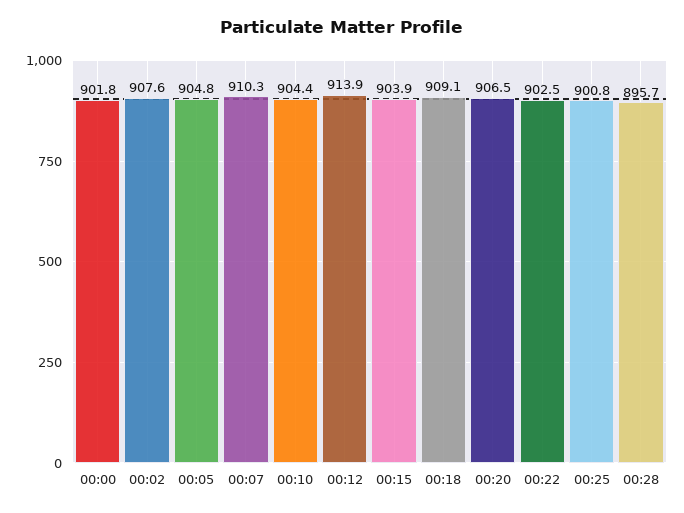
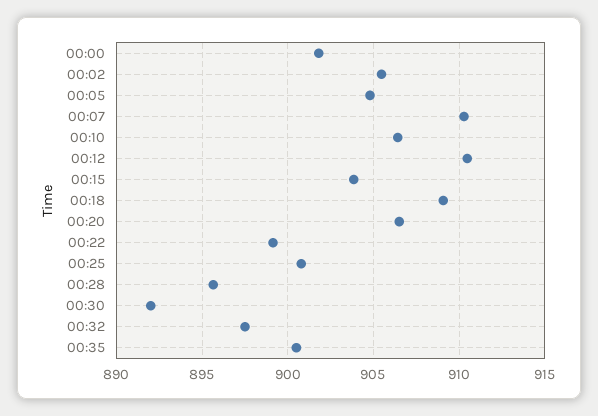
00:02: 907.6 -> 905.5
00:10: 904.4 -> 906.5
00:12: 913.9 -> 910.5
00:22: 902.5 -> 899
00:30: none -> 892
00:32: none -> 897.5
00:35: none -> 900.5

